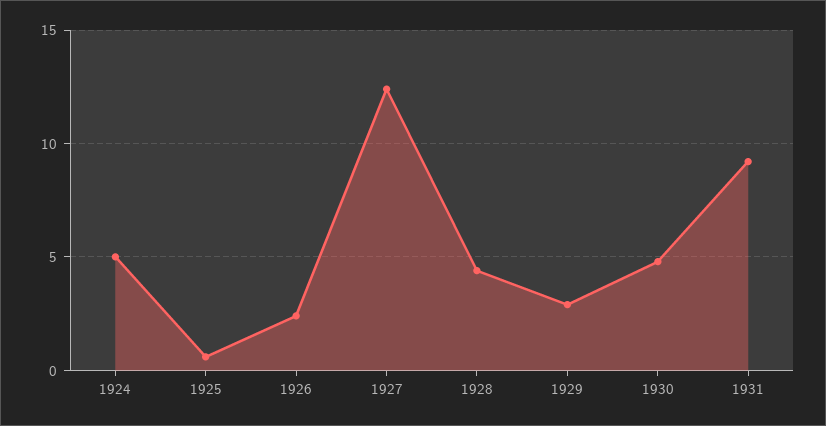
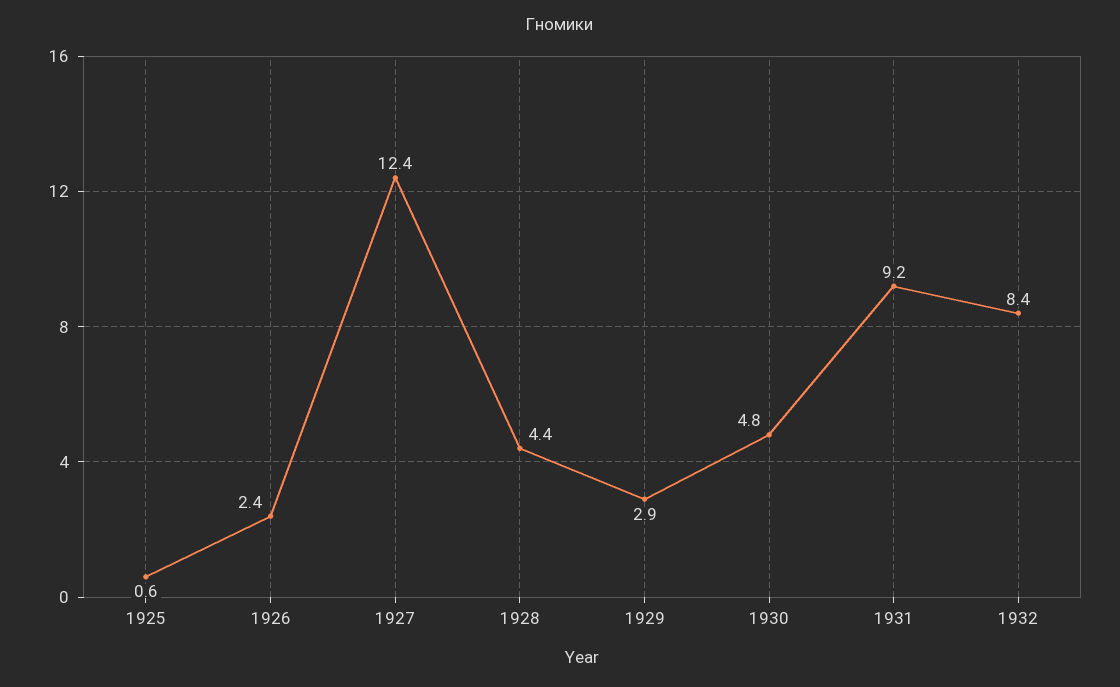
1924: 5 -> none
1932: none -> 8.4

